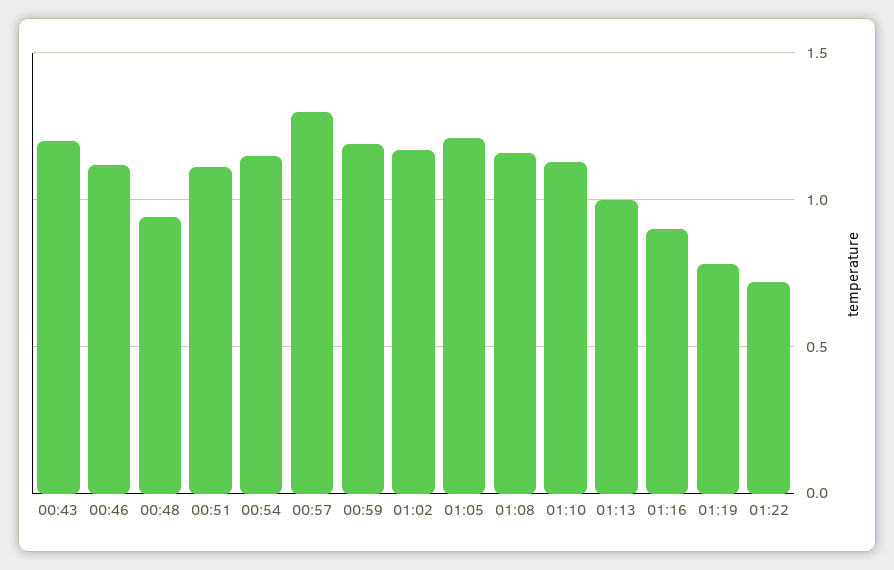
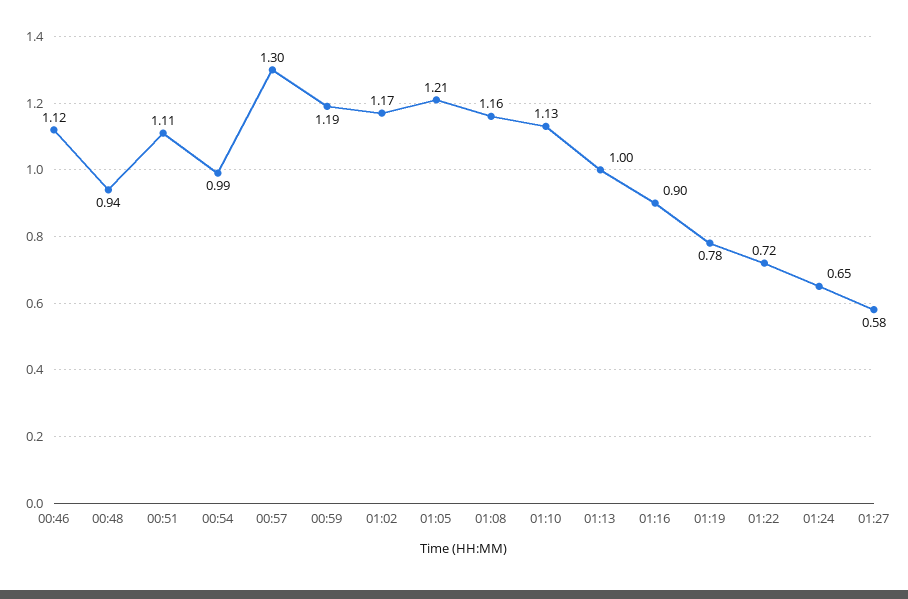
00:43: 1.2 -> none
00:54: 1.15 -> 0.99
01:24: none -> 0.65
01:27: none -> 0.58

